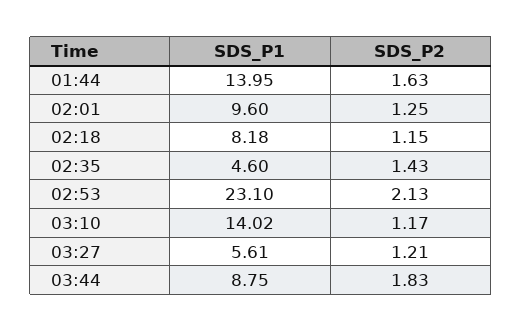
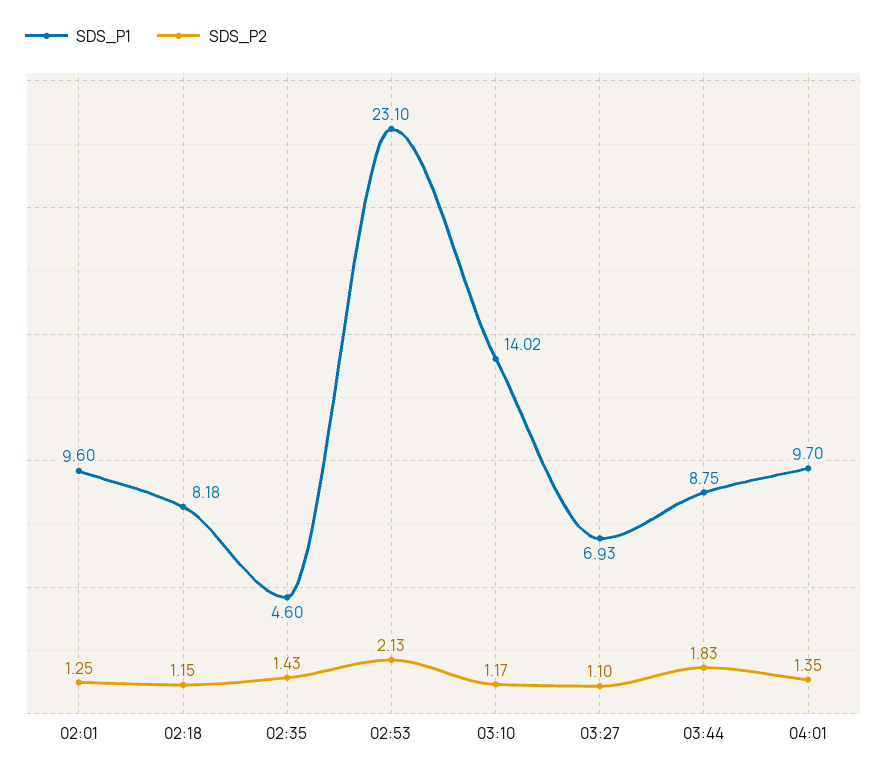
SDS_P1, 01:44: 13.95 -> none
SDS_P2, 01:44: 1.63 -> none
SDS_P1, 03:27: 5.61 -> 6.93
SDS_P2, 03:27: 1.21 -> 1.1
SDS_P1, 04:01: none -> 9.7
SDS_P2, 04:01: none -> 1.35

